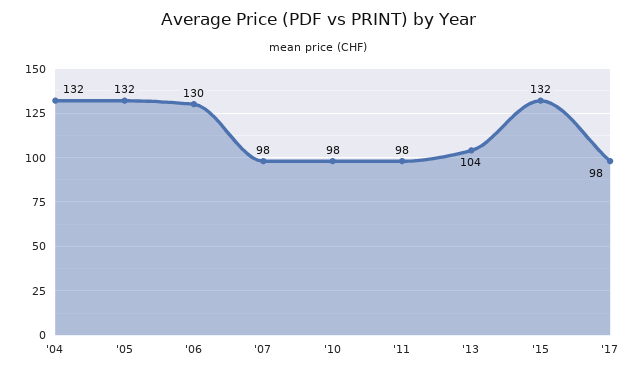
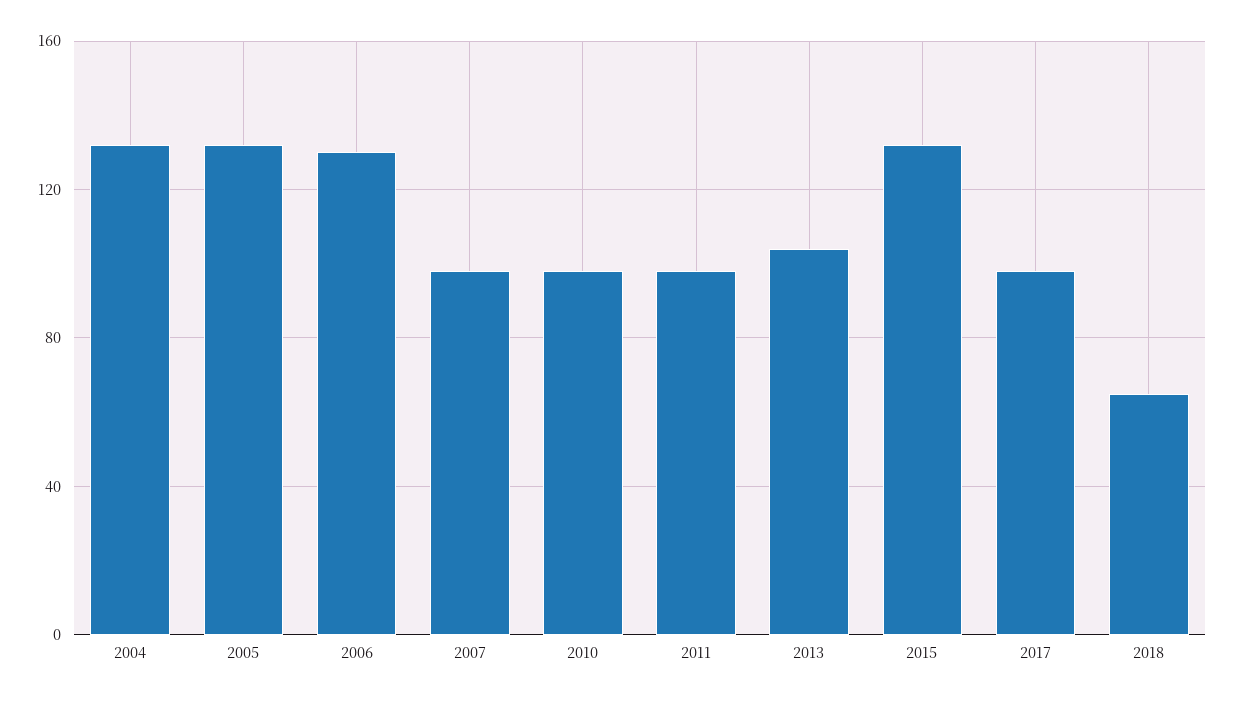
2018: none -> 65

